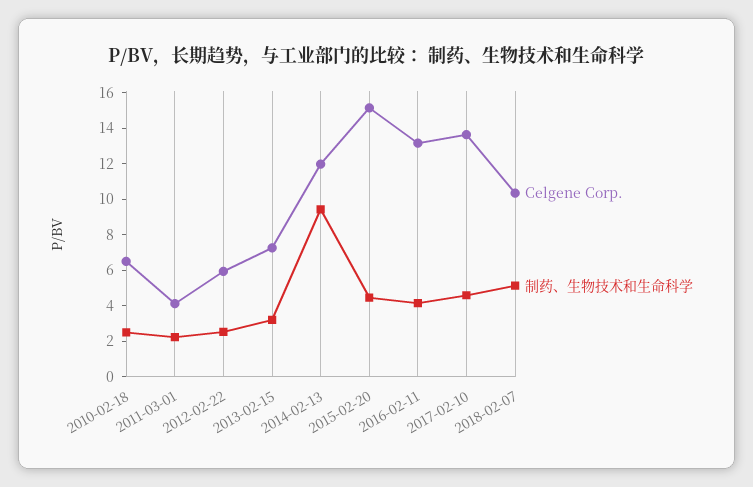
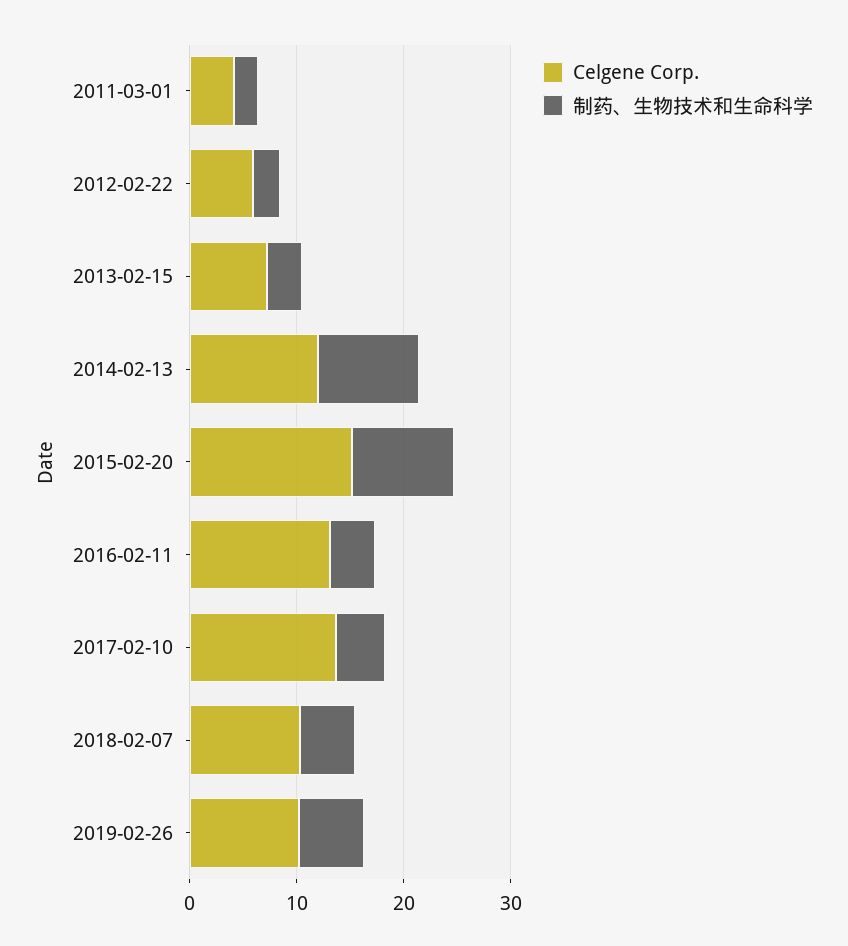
Celgene Corp., 2010-02-18: 6.5 -> none
制药、生物技术和生命科学, 2010-02-18: 2.5 -> none
制药、生物技术和生命科学, 2015-02-20: 4.5 -> 10
Celgene Corp., 2019-02-26: none -> 10
制药、生物技术和生命科学, 2019-02-26: none -> 6

